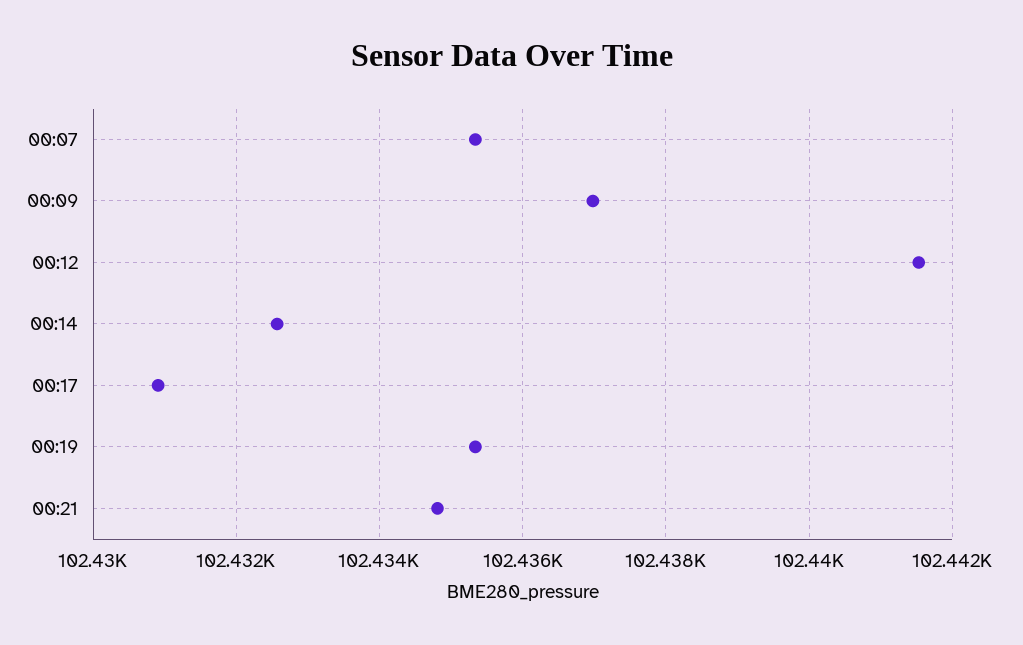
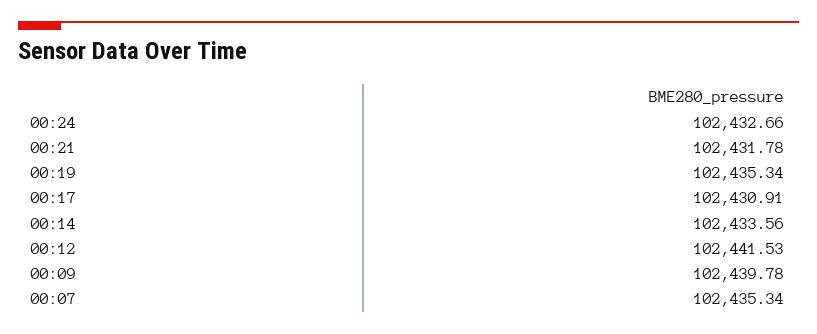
00:09: 102437 -> 102439.78
00:14: 102432.6 -> 102433.56
00:21: 102434.8 -> 102431.78
00:24: none -> 102432.66

